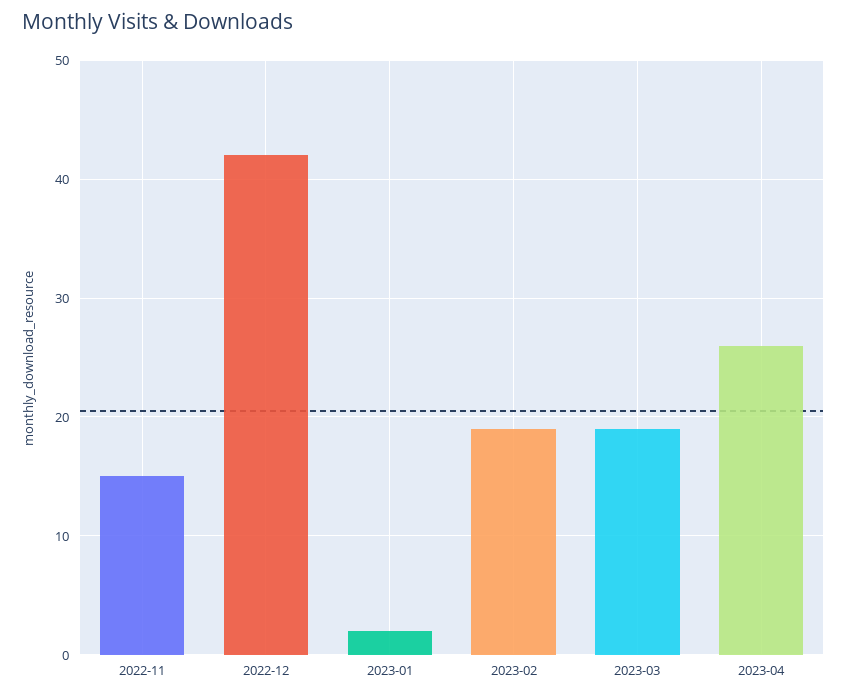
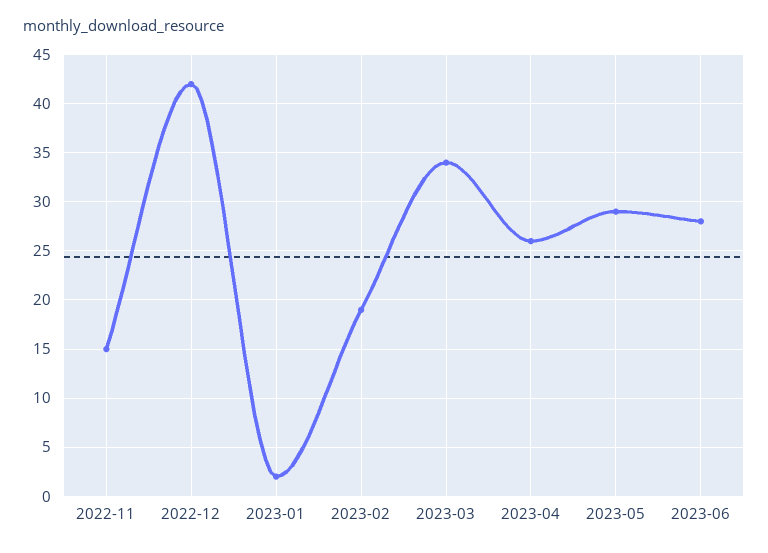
2023-03: 19 -> 34
2023-05: none -> 29
2023-06: none -> 28

